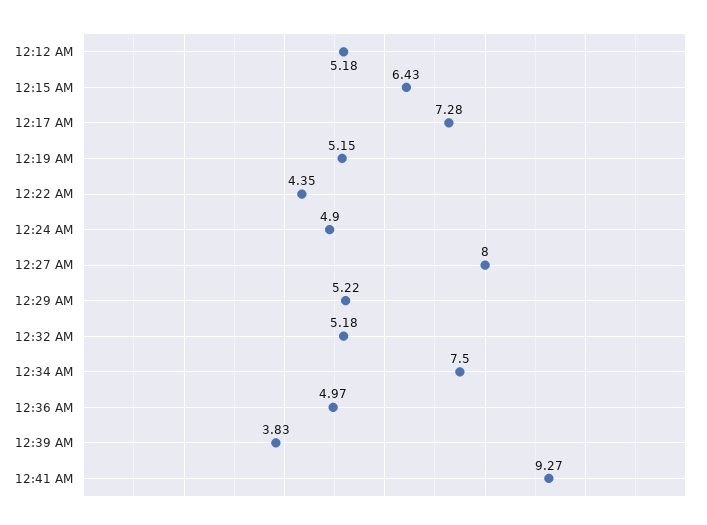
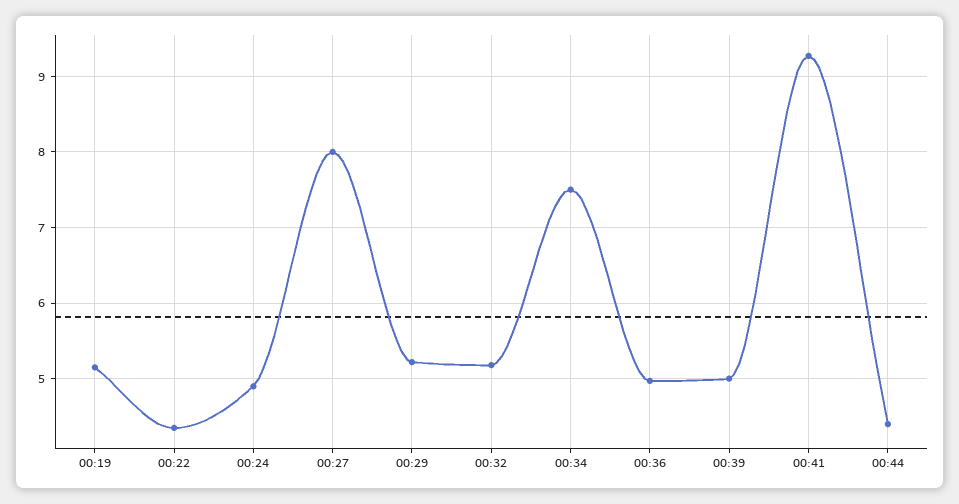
12:12 AM: 5.18 -> none
12:15 AM: 6.43 -> none
12:17 AM: 7.28 -> none
12:39 AM: 3.83 -> 5
00:44: none -> 4.4

